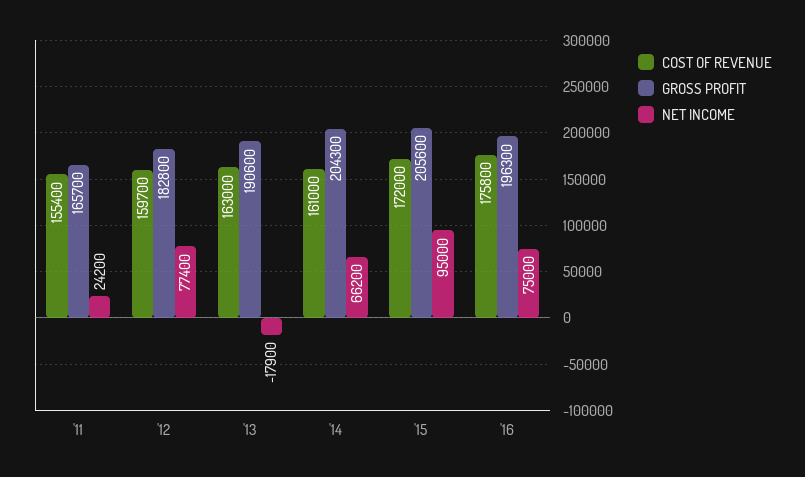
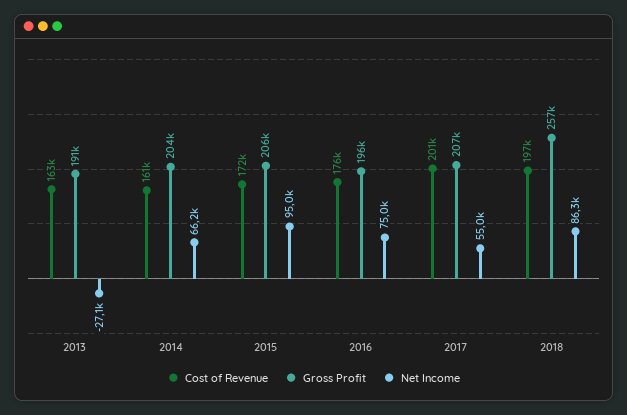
COST OF REVENUE, '11: 155400 -> none
GROSS PROFIT, '11: 165700 -> none
NET INCOME, '11: 24200 -> none
COST OF REVENUE, '12: 159700 -> none
GROSS PROFIT, '12: 182800 -> none
NET INCOME, '12: 77400 -> none
NET INCOME, '13: -17900 -> -27100
COST OF REVENUE, 2017: none -> 201000
GROSS PROFIT, 2017: none -> 207000
NET INCOME, 2017: none -> 55000
COST OF REVENUE, 2018: none -> 197000
GROSS PROFIT, 2018: none -> 257000
NET INCOME, 2018: none -> 86300

